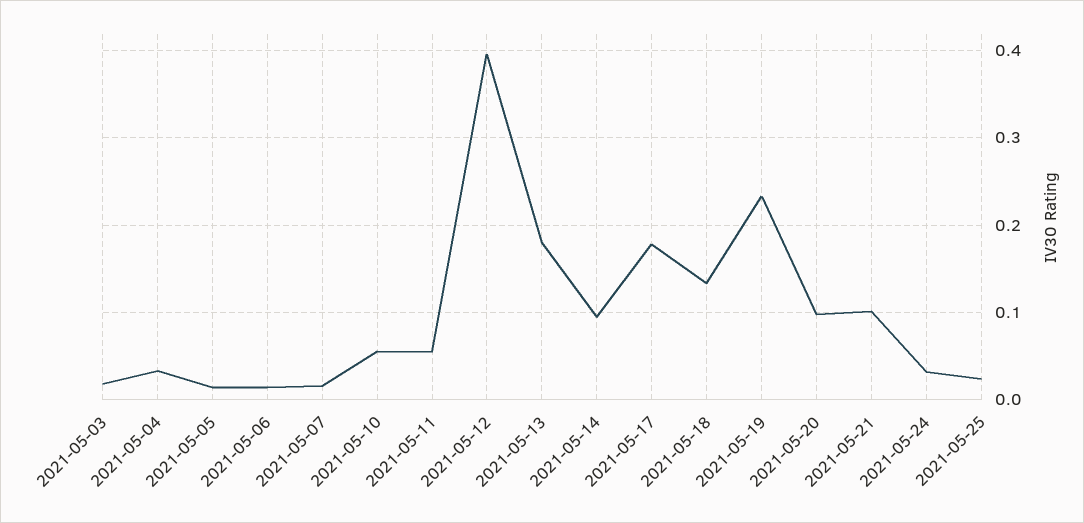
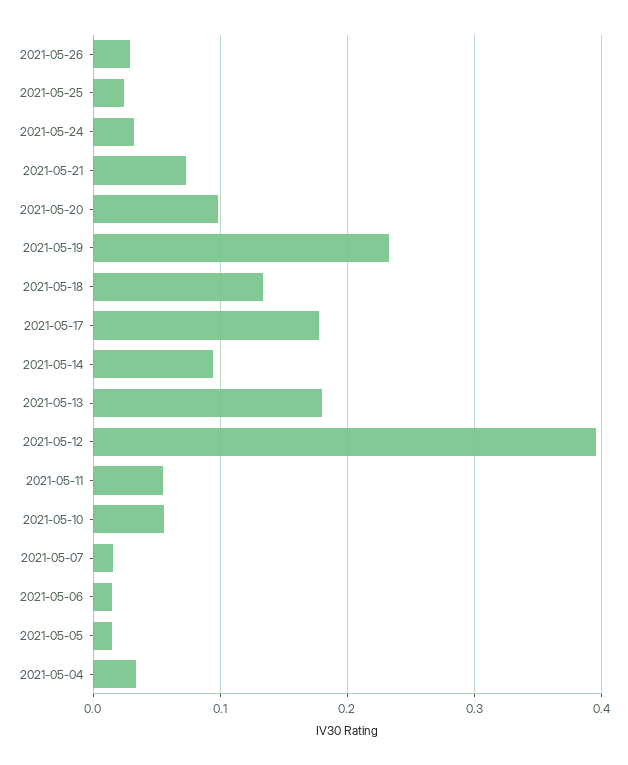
2021-05-03: 0.02 -> none
2021-05-21: 0.1 -> 0.07
2021-05-26: none -> 0.03

